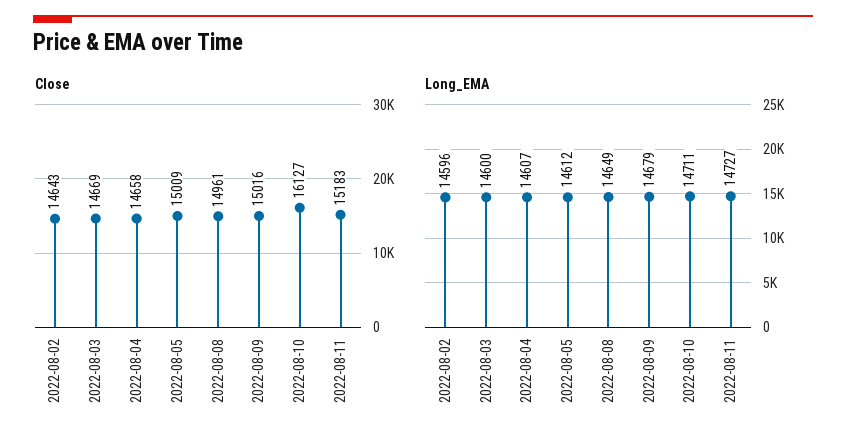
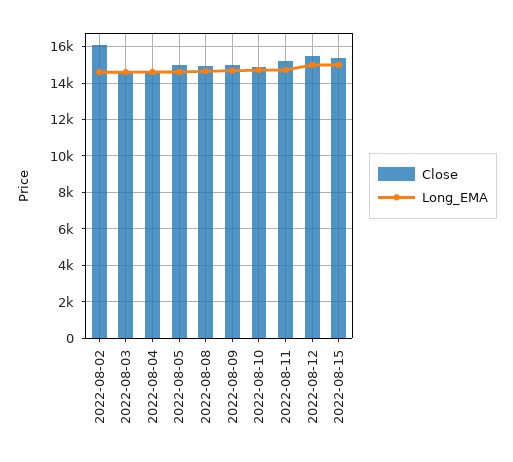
Close, 2022-08-02: 14643 -> 16000
Close, 2022-08-10: 16127 -> 15000
Close, 2022-08-12: none -> 15500
Long_EMA, 2022-08-12: none -> 15000
Close, 2022-08-15: none -> 15500
Long_EMA, 2022-08-15: none -> 15000

